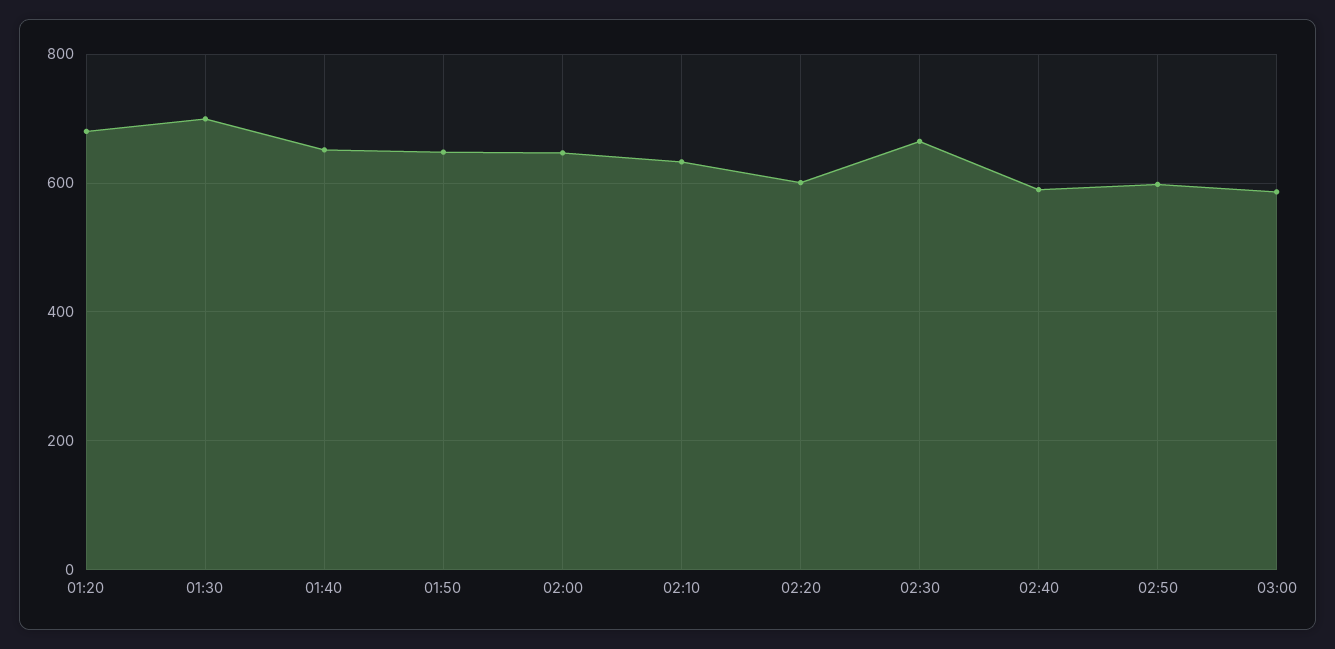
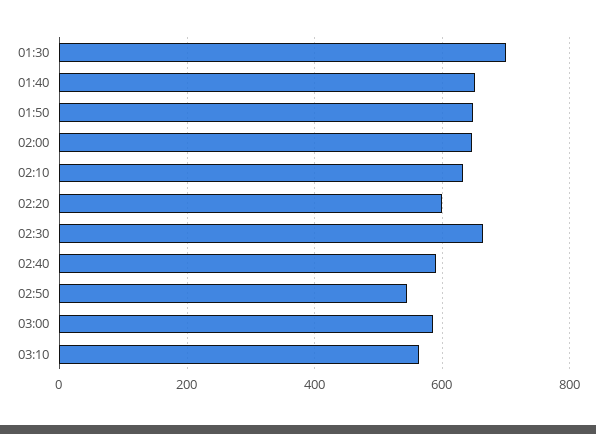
01:20: 680 -> none
02:50: 600 -> 540
03:10: none -> 560

